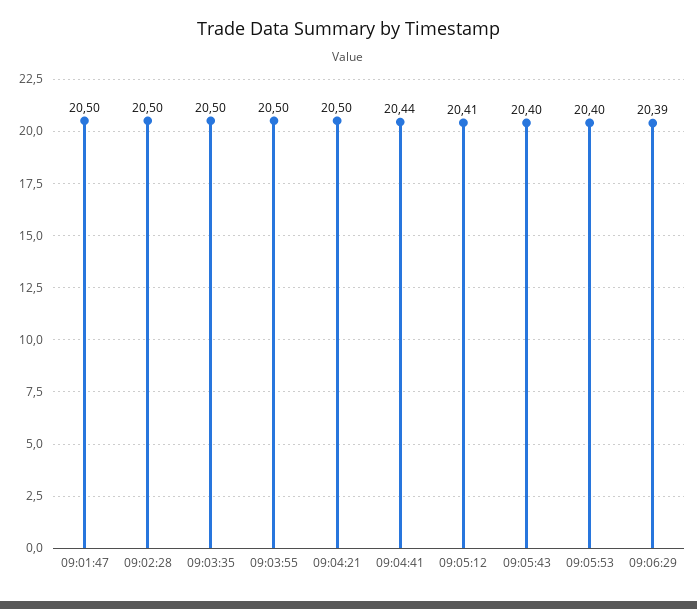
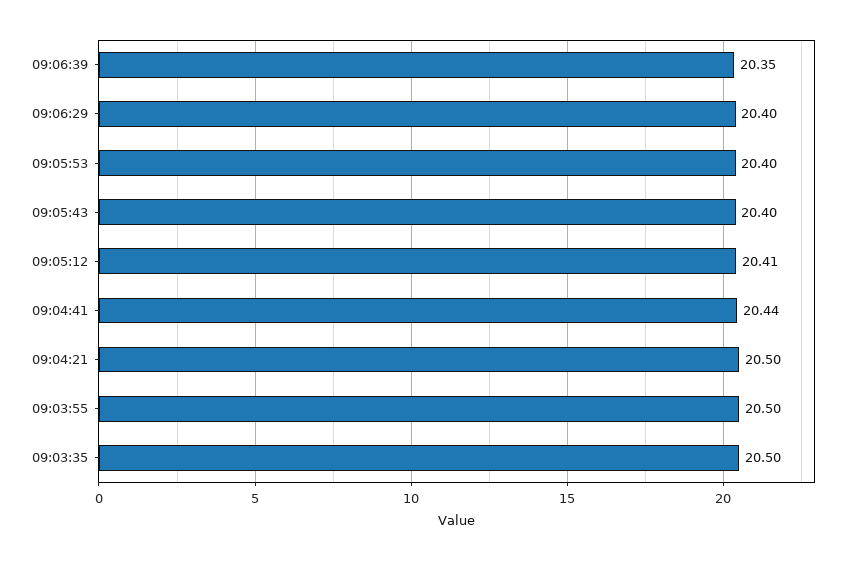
09:01:47: 20.5 -> none
09:02:28: 20.5 -> none
09:06:29: 20.39 -> 20.4
09:06:39: none -> 20.35

